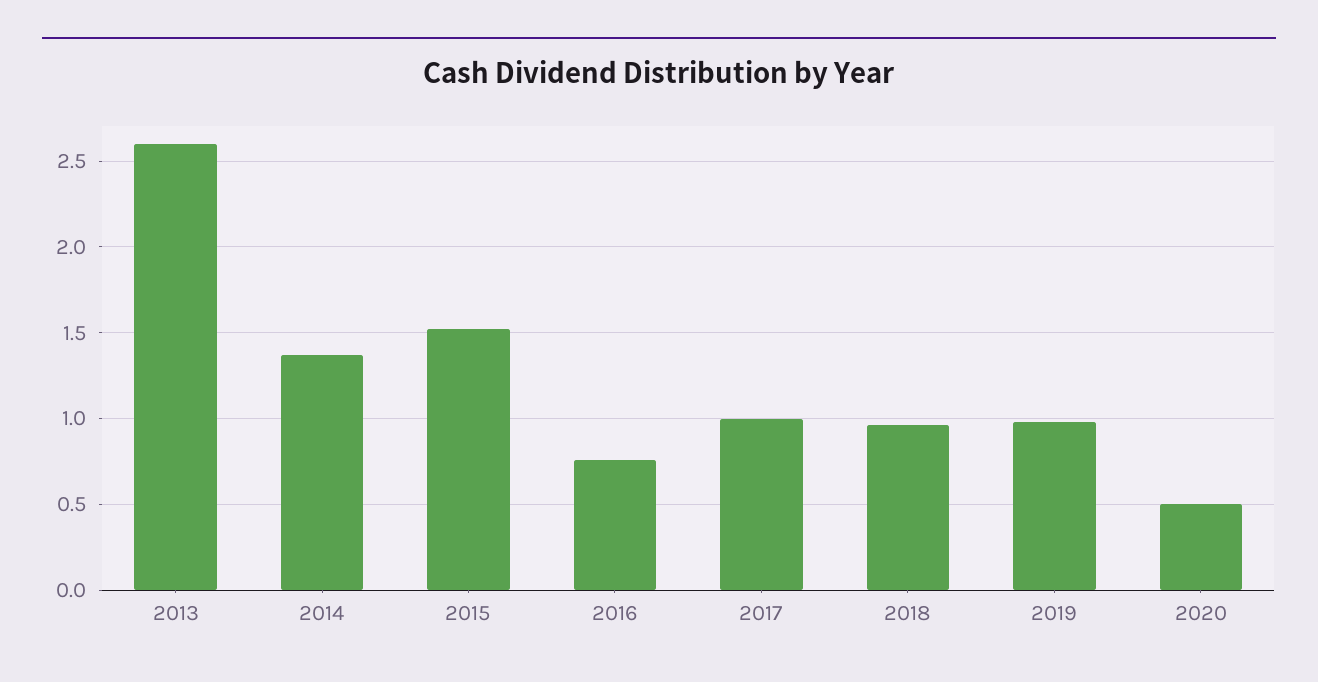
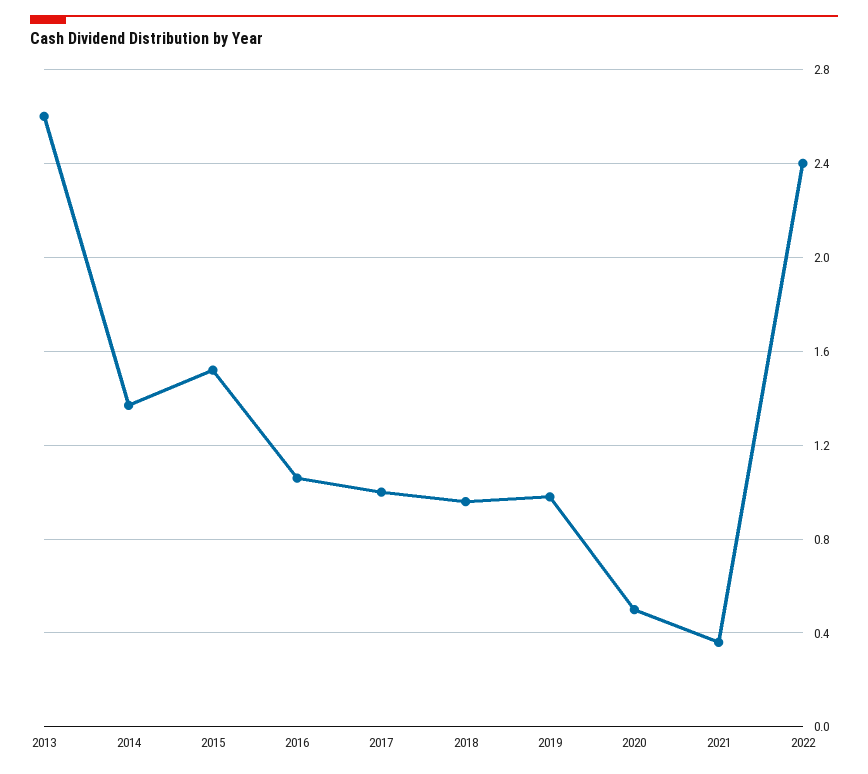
2016: 0.75 -> 1.05
2021: none -> 0.35
2022: none -> 2.4

